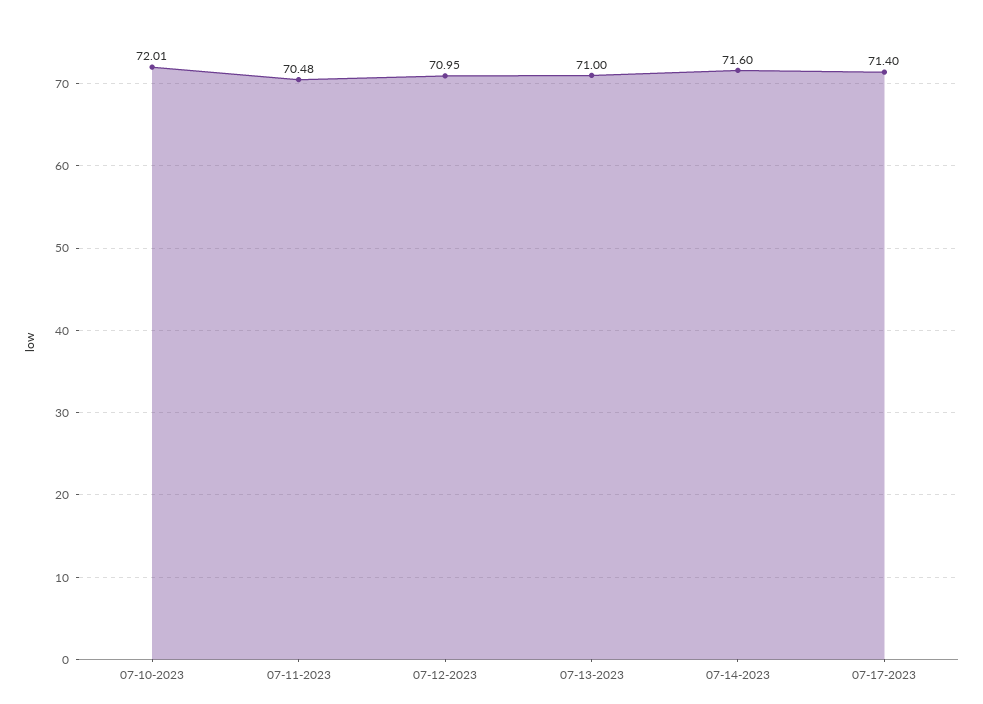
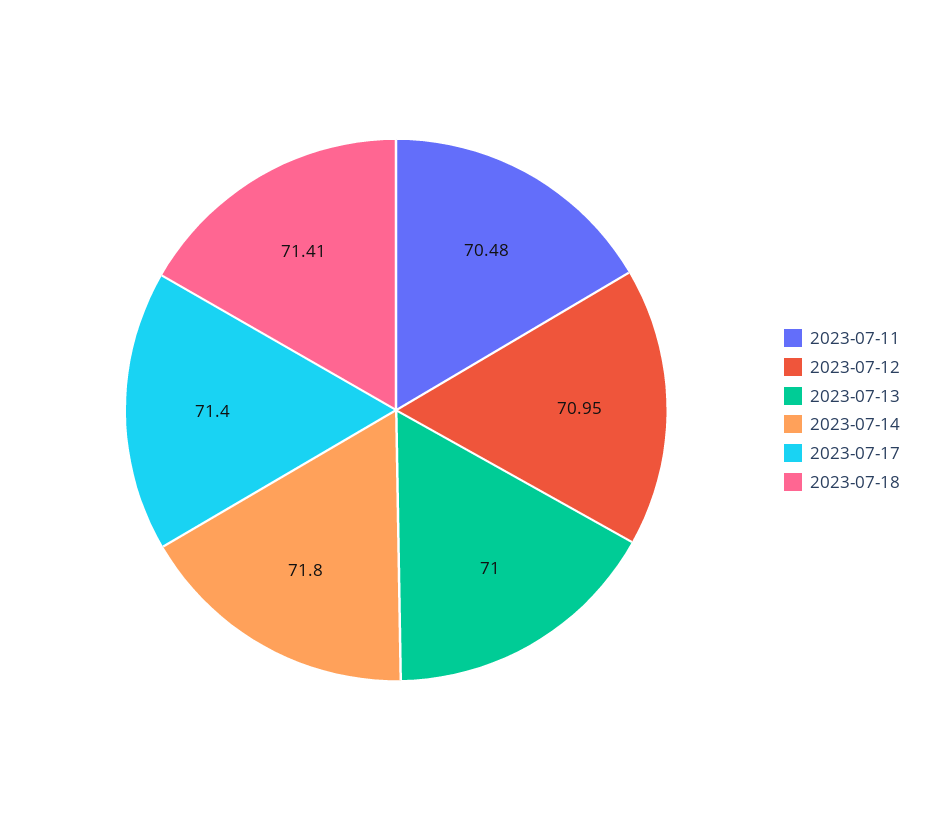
07-10-2023: 72.01 -> none
07-14-2023: 71.6 -> 71.8
2023-07-18: none -> 71.41

